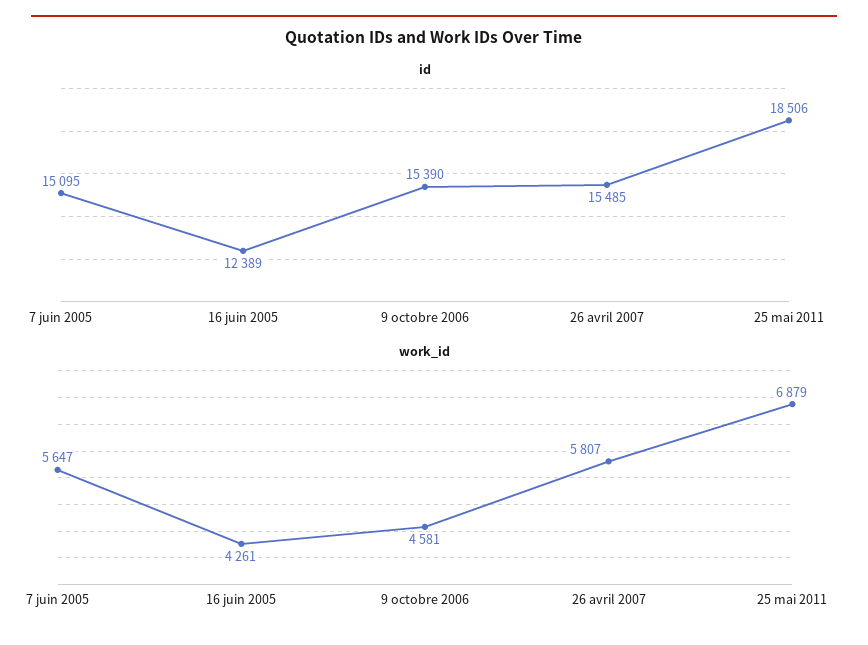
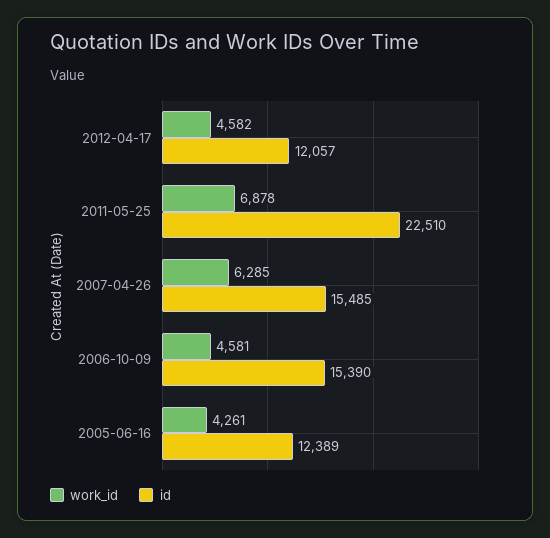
id, 7 juin 2005: 15095 -> none
id, 25 mai 2011: 18506 -> 22510
work_id, 7 juin 2005: 5647 -> none
work_id, 26 avril 2007: 5807 -> 6285
work_id, 25 mai 2011: 6879 -> 6878
work_id, 2012-04-17: none -> 4582
id, 2012-04-17: none -> 12057

